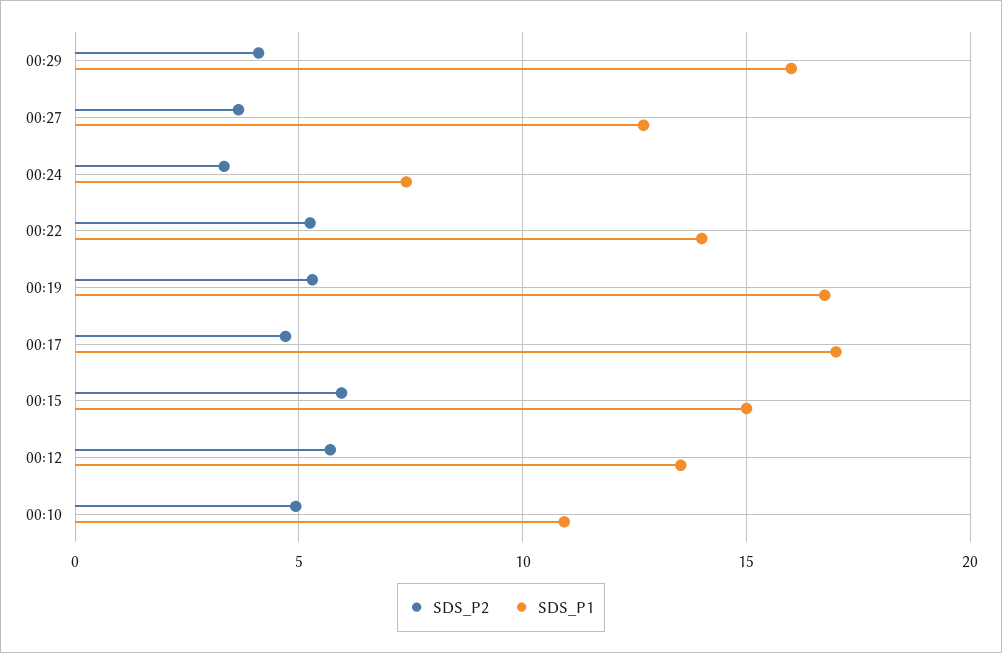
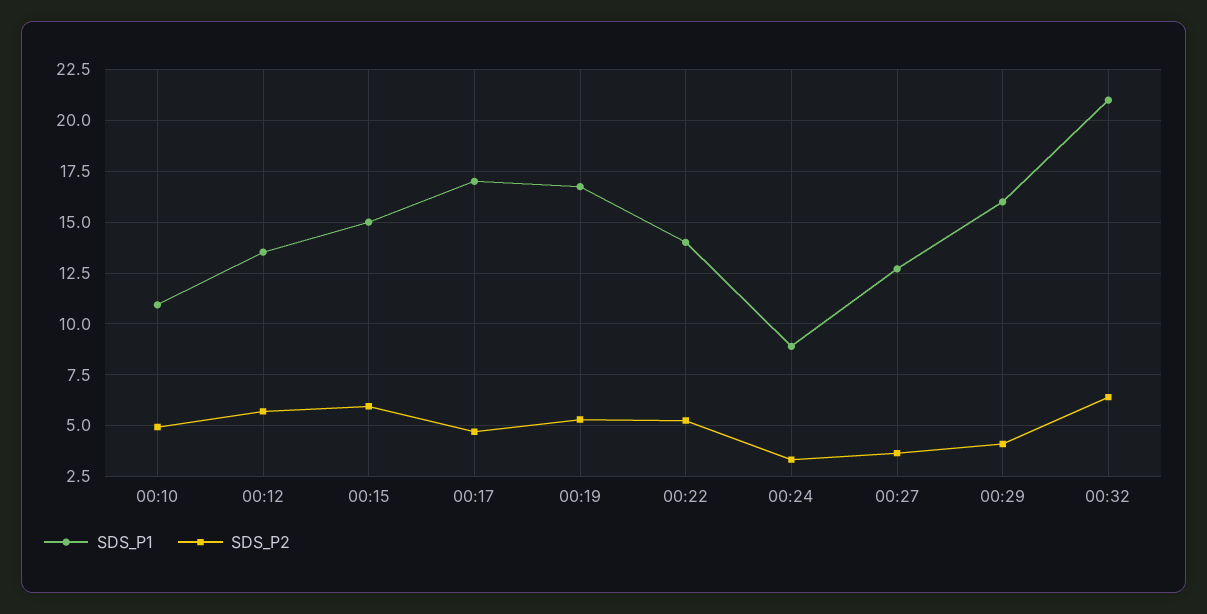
SDS_P1, 00:24: 7.5 -> 9
SDS_P1, 00:32: none -> 21
SDS_P2, 00:32: none -> 6.5

